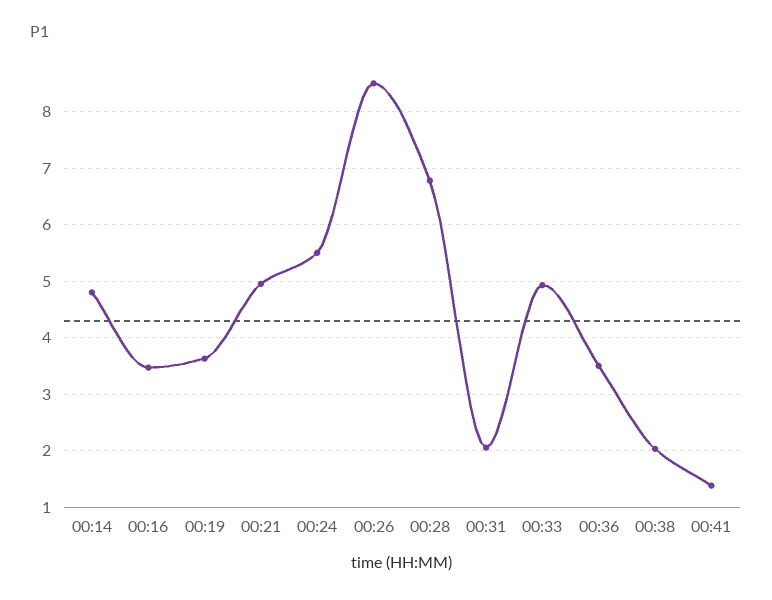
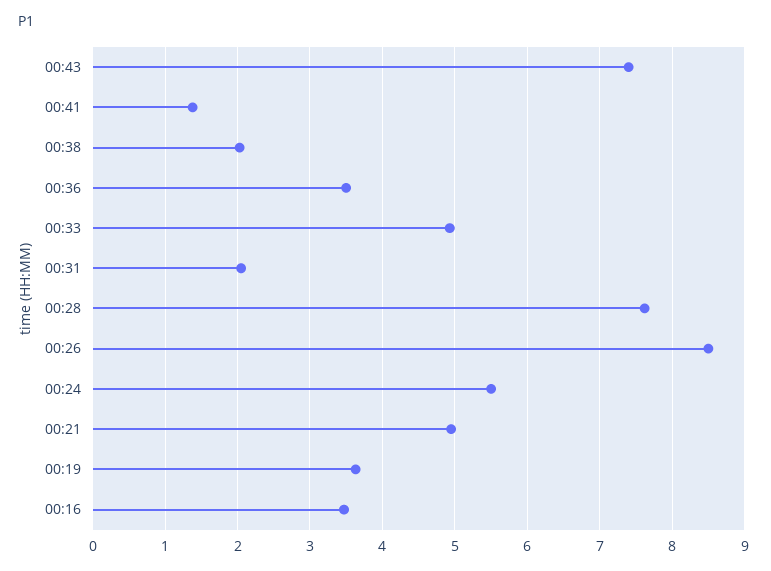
00:14: 4.8 -> none
00:28: 6.8 -> 7.6
00:43: none -> 7.4

